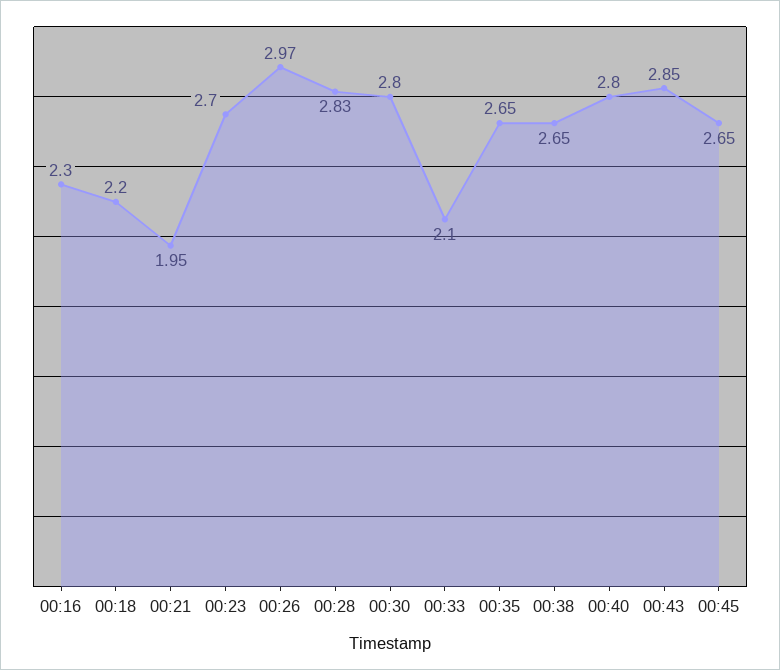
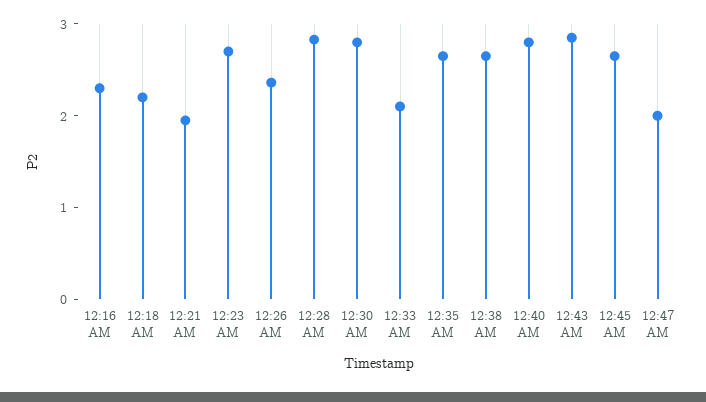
00:26: 2.97 -> 2.4
12:47 AM: none -> 2

